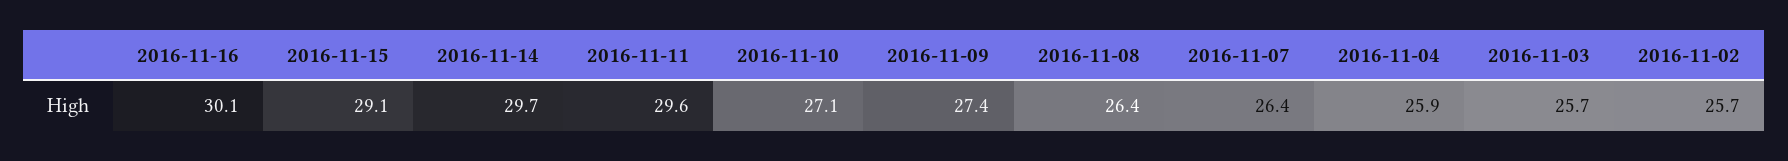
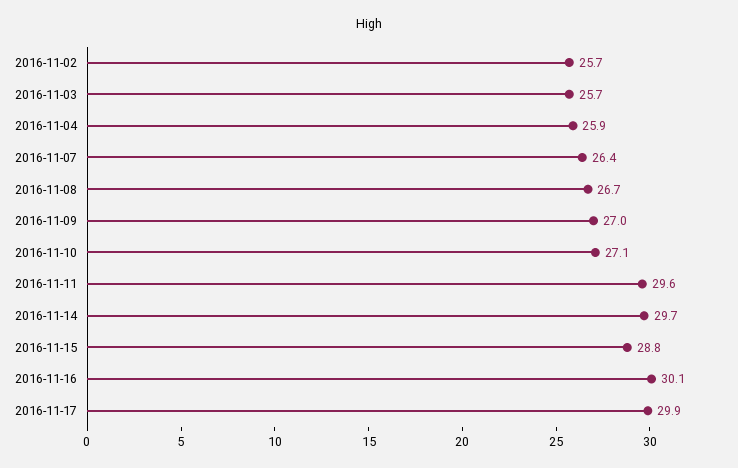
2016-11-15: 29.1 -> 28.8
2016-11-09: 27.4 -> 27
2016-11-08: 26.4 -> 26.7
2016-11-17: none -> 29.9

